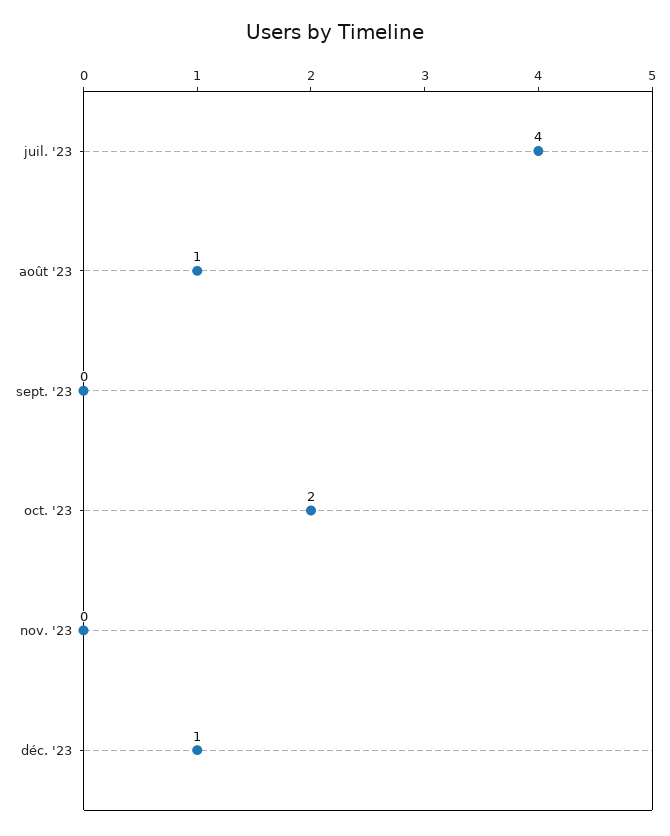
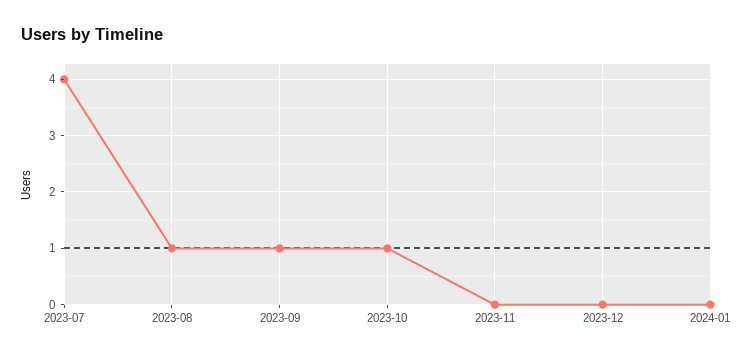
sept. '23: 0 -> 1
oct. '23: 2 -> 1
déc. '23: 1 -> 0
2024-01: none -> 0

